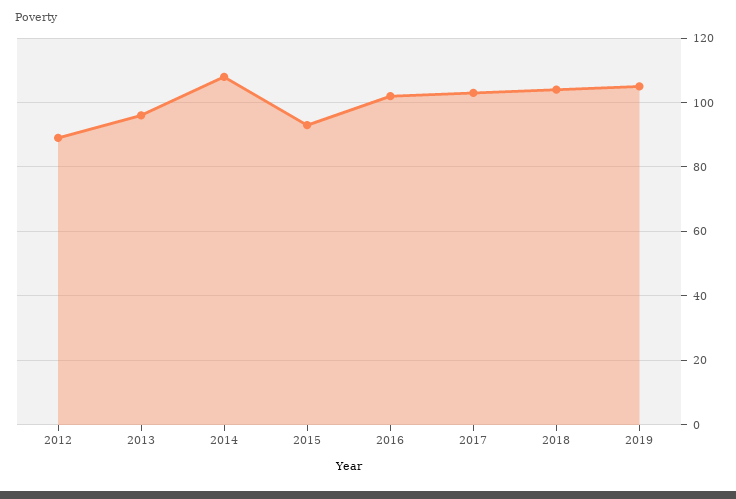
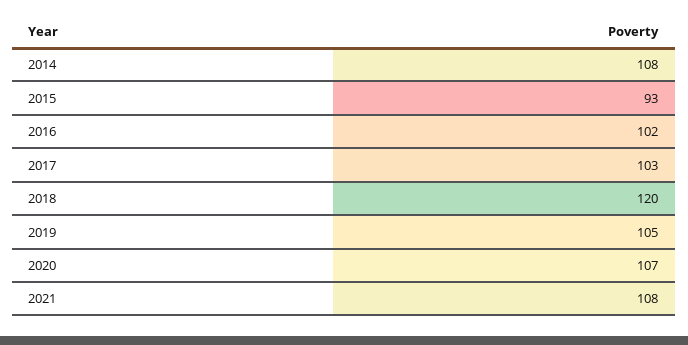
2012: 90 -> none
2013: 95 -> none
2018: 105 -> 120
2020: none -> 107
2021: none -> 108

